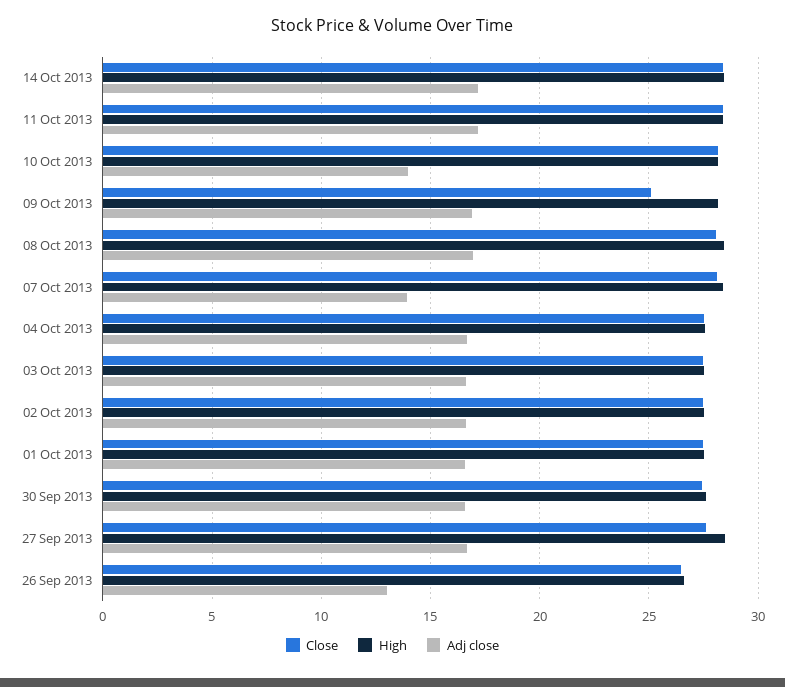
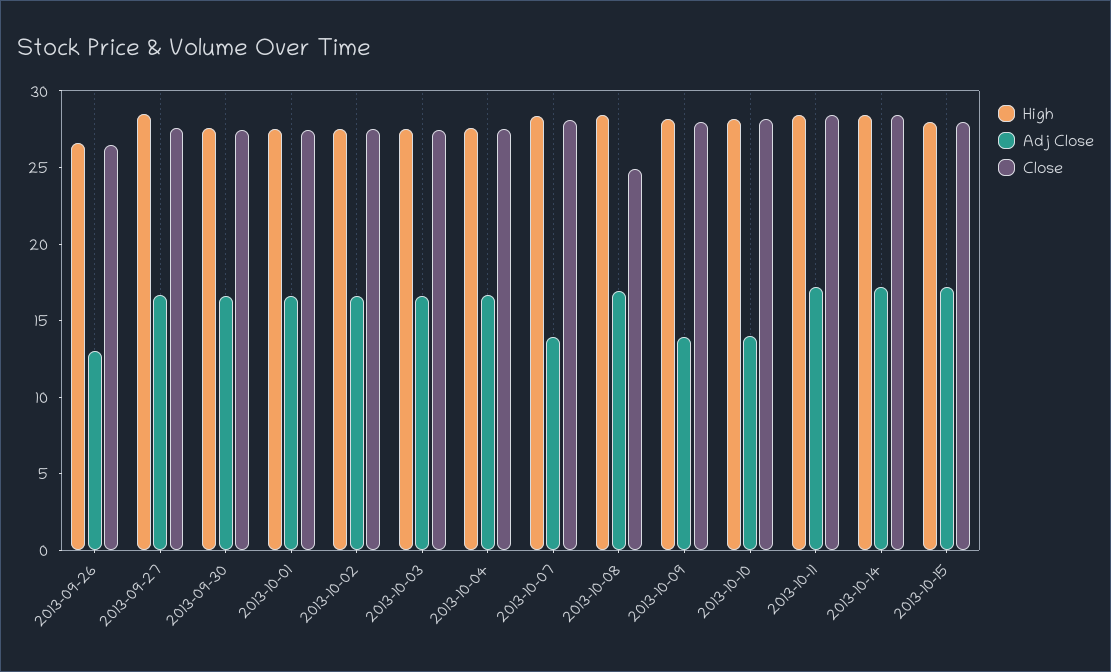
Close, 09 Oct 2013: 25 -> 28
Adj close, 09 Oct 2013: 17 -> 14
Close, 08 Oct 2013: 28 -> 25
High, 2013-10-15: none -> 28
Adj close, 2013-10-15: none -> 17
Close, 2013-10-15: none -> 28

